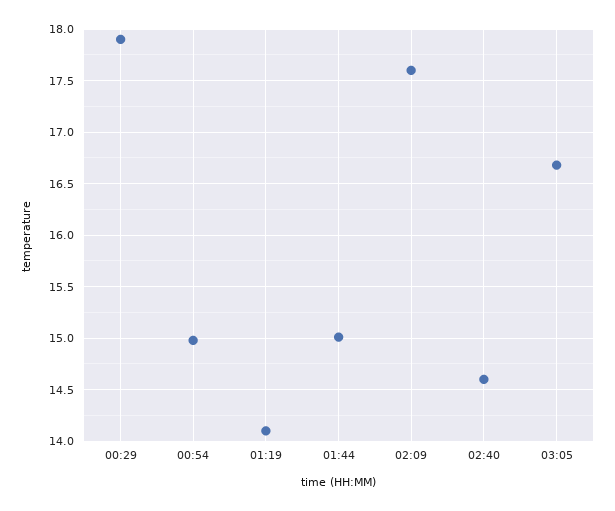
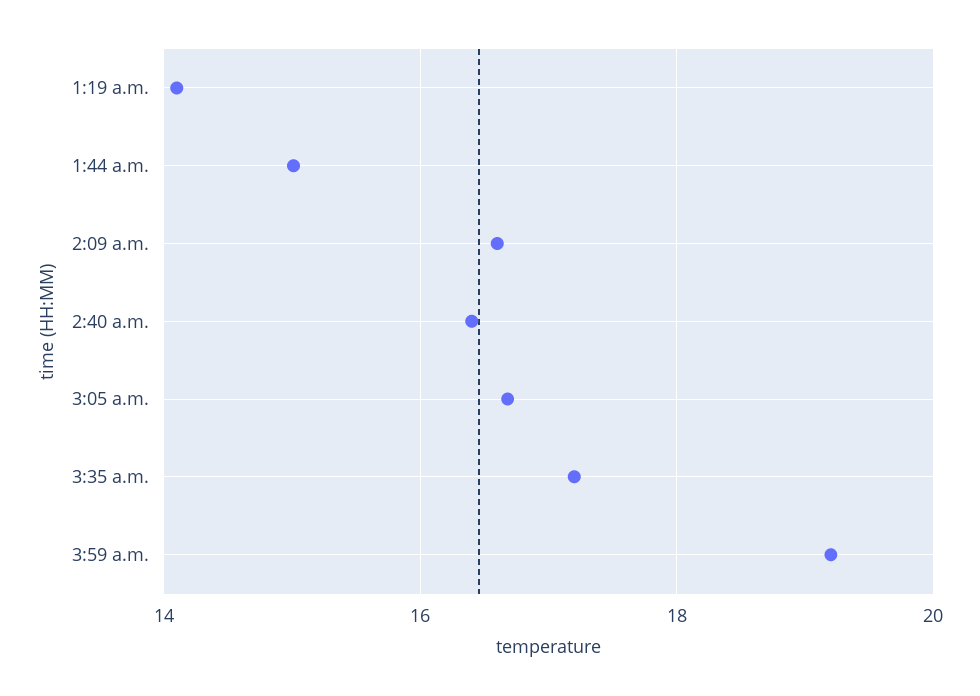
00:29: 17.9 -> none
00:54: 15 -> none
02:09: 17.6 -> 16.6
02:40: 14.6 -> 16.4
3:35 a.m.: none -> 17.2
3:59 a.m.: none -> 19.2

